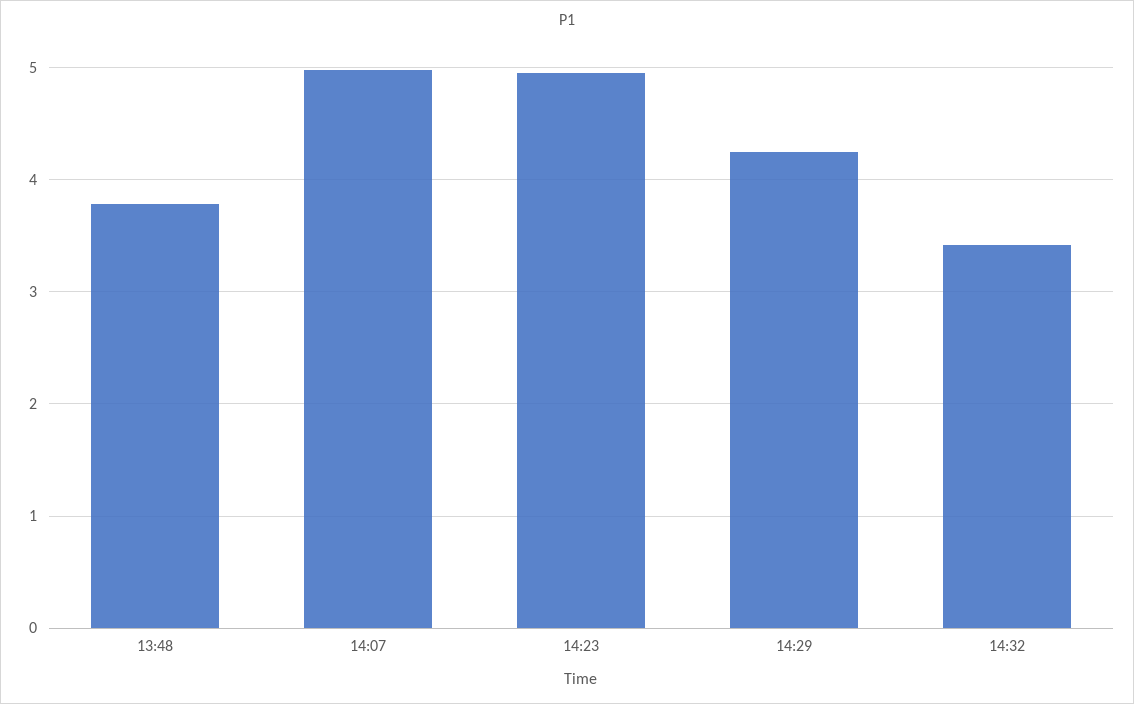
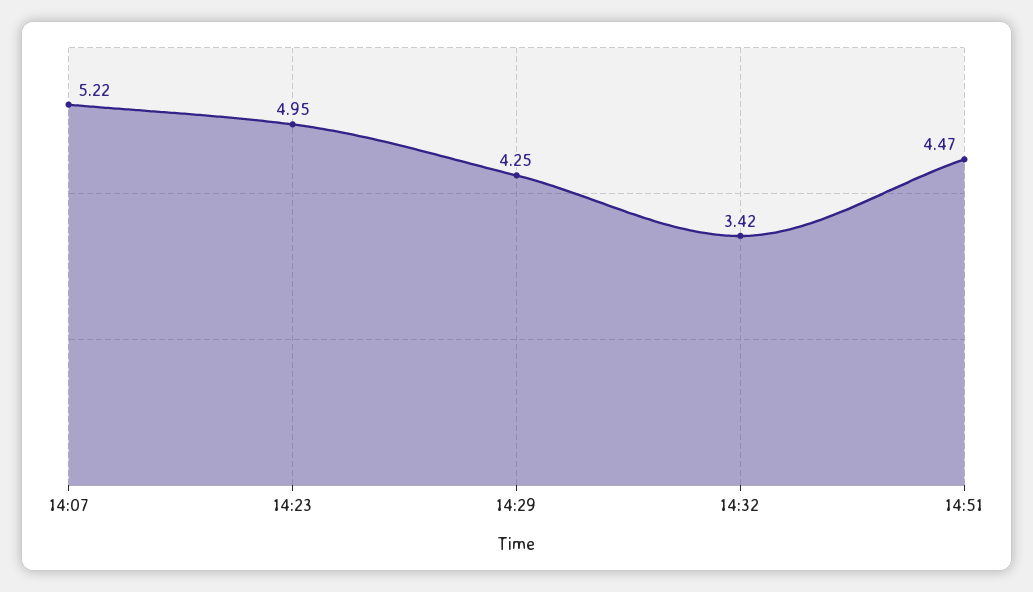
13:48: 3.8 -> none
14:07: 5 -> 5.22
14:51: none -> 4.47

